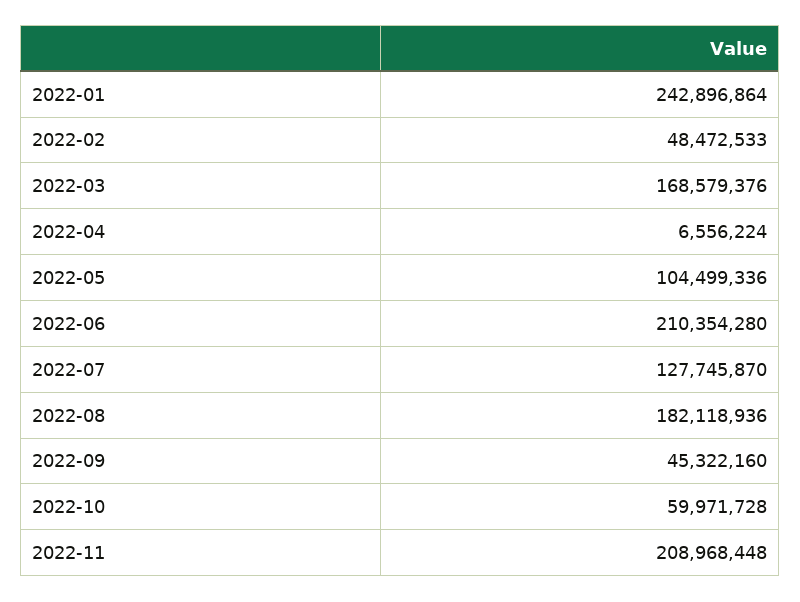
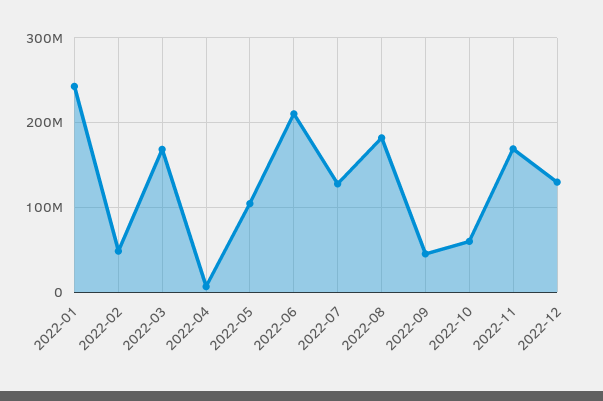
2022-11: 208968448 -> 170000000
2022-12: none -> 130000000

